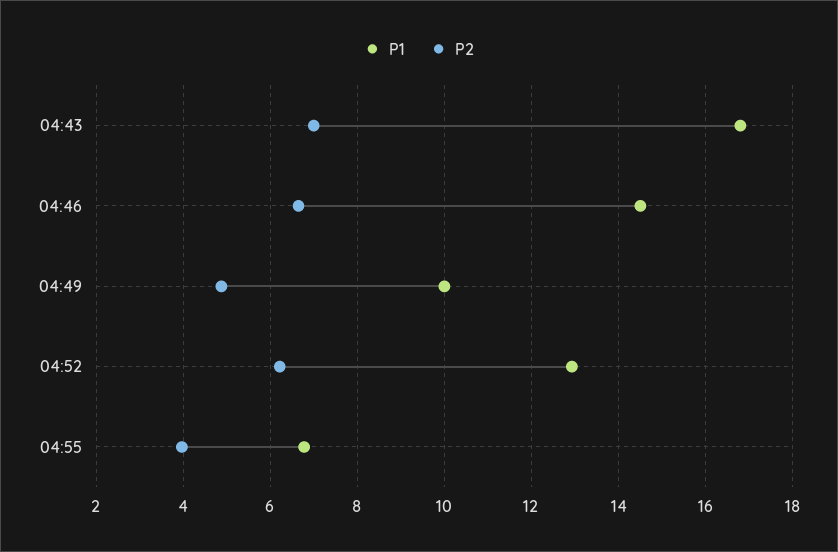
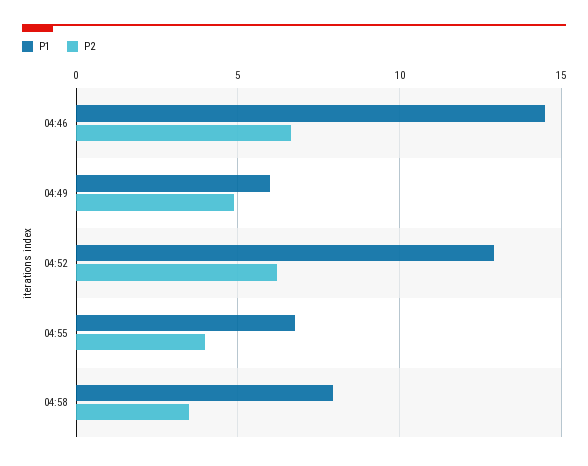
P1, 04:43: 16.8 -> none
P2, 04:43: 7 -> none
P1, 04:49: 10 -> 6
P1, 04:58: none -> 8
P2, 04:58: none -> 3.5

